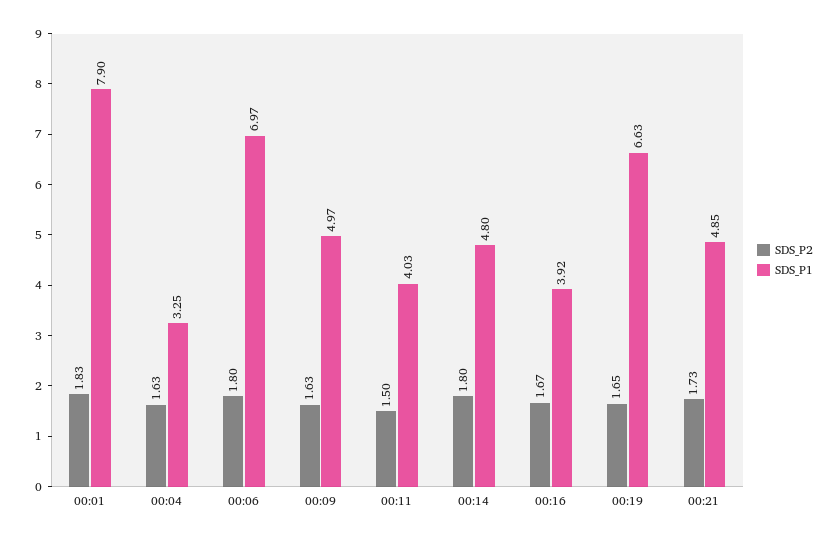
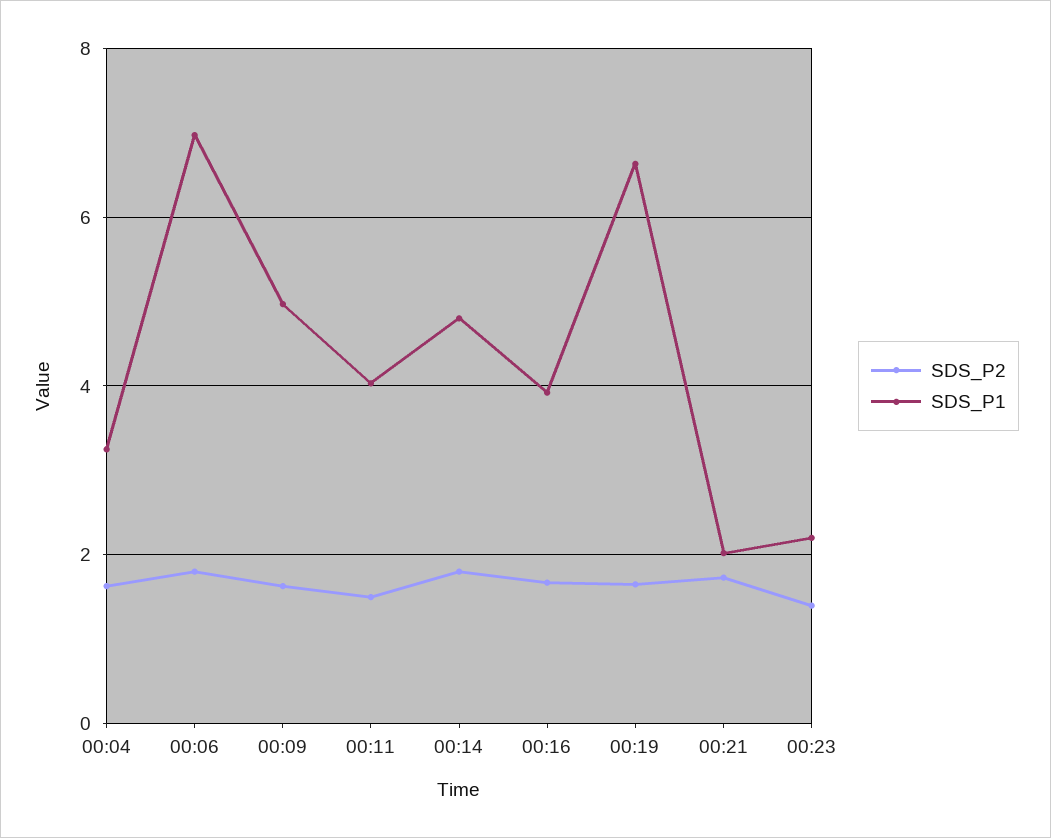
SDS_P2, 00:01: 1.83 -> none
SDS_P1, 00:01: 7.9 -> none
SDS_P1, 00:21: 4.85 -> 2
SDS_P2, 00:23: none -> 1.4
SDS_P1, 00:23: none -> 2.2

